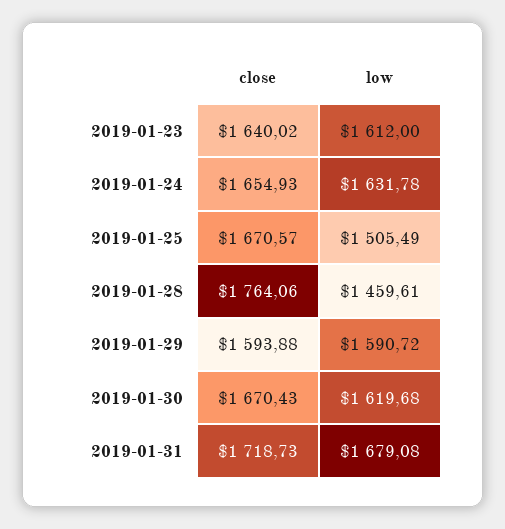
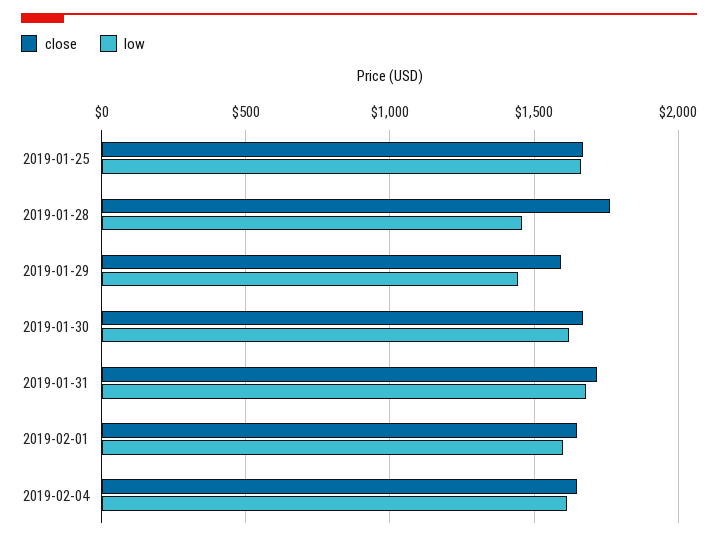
close, 2019-01-23: 1640.02 -> none
low, 2019-01-23: 1612 -> none
close, 2019-01-24: 1654.93 -> none
low, 2019-01-24: 1631.78 -> none
low, 2019-01-25: 1505.49 -> 1650
low, 2019-01-29: 1590.72 -> 1450
close, 2019-02-01: none -> 1650
low, 2019-02-01: none -> 1600
close, 2019-02-04: none -> 1650
low, 2019-02-04: none -> 1600

